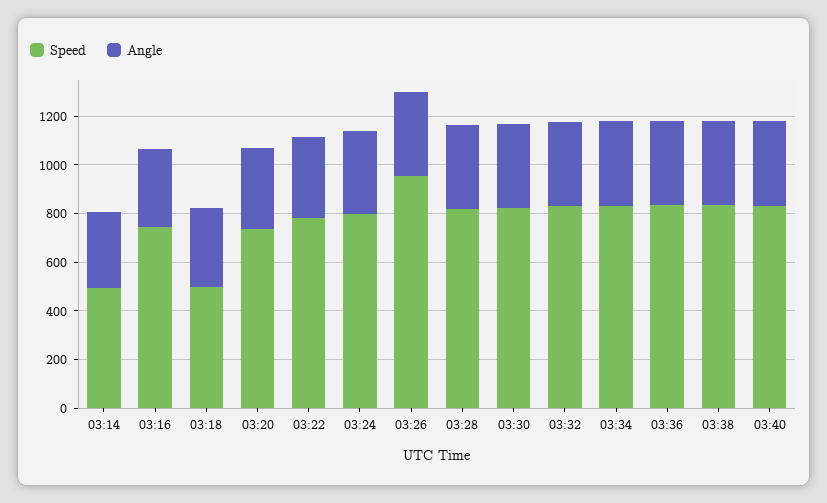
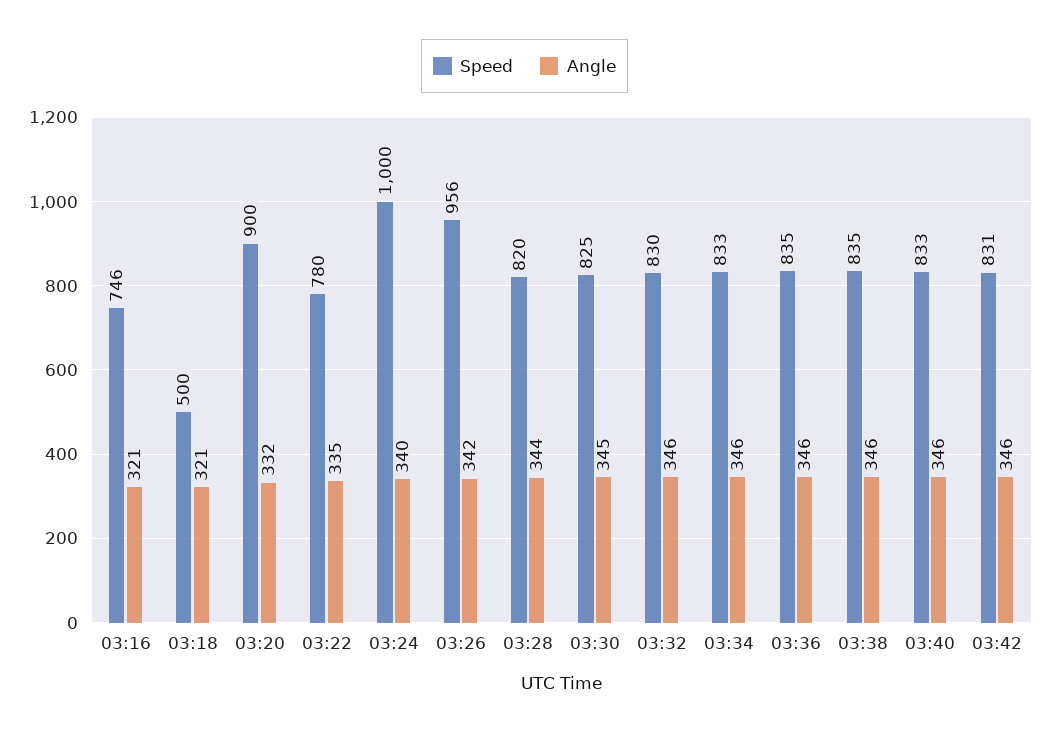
Speed, 03:14: 500 -> none
Angle, 03:14: 300 -> none
Speed, 03:20: 750 -> 900
Speed, 03:24: 800 -> 1000
Speed, 03:42: none -> 831
Angle, 03:42: none -> 346

